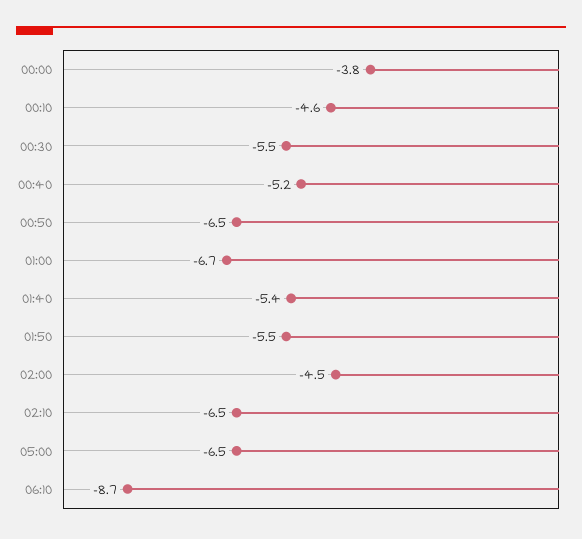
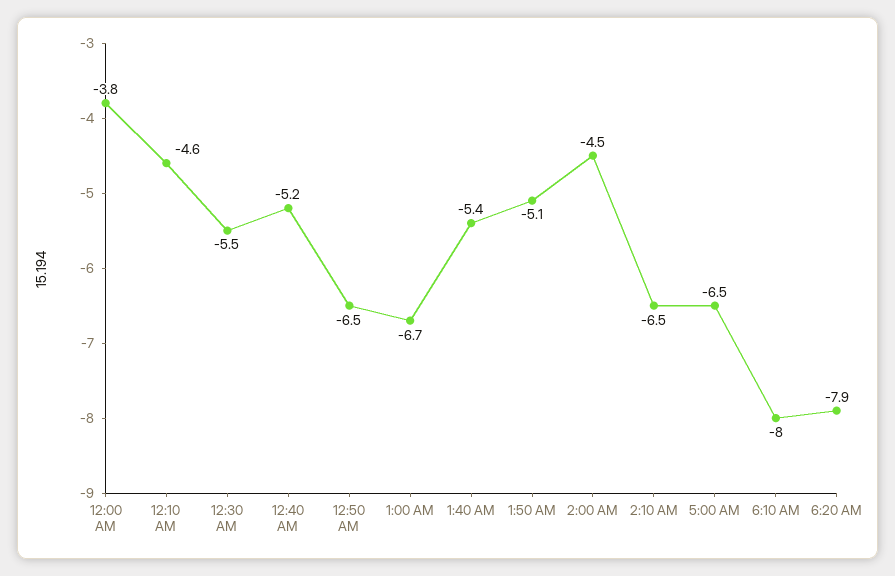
01:50: -5.5 -> -5.1
06:10: -8.7 -> -8
6:20 AM: none -> -7.9

